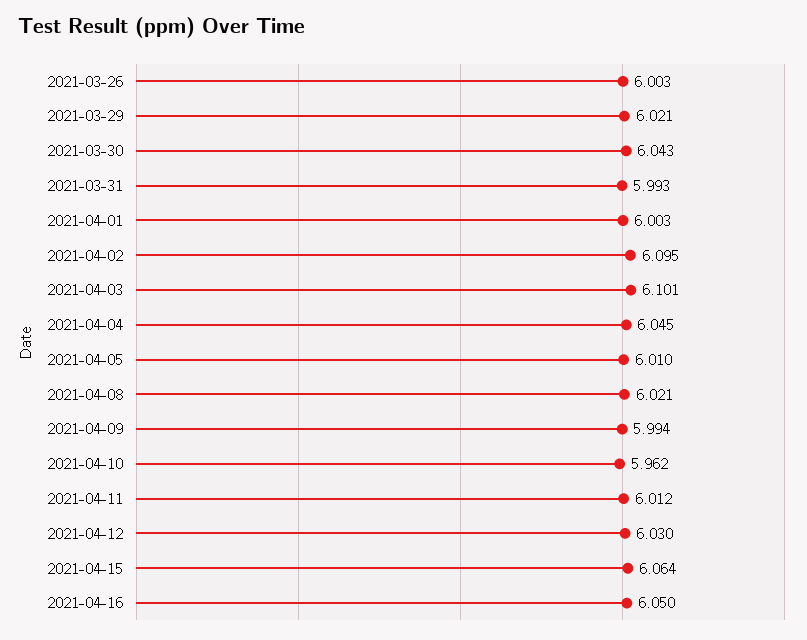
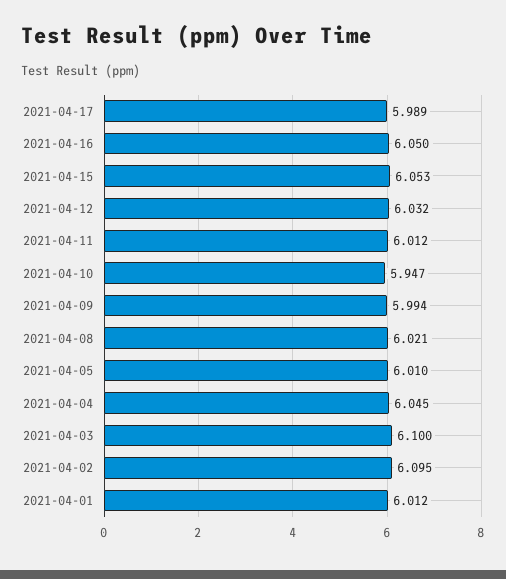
2021-03-26: 6.003 -> none
2021-03-29: 6.021 -> none
2021-03-30: 6.043 -> none
2021-03-31: 5.993 -> none
2021-04-01: 6.003 -> 6.012
2021-04-03: 6.101 -> 6.1
2021-04-10: 5.962 -> 5.947
2021-04-12: 6.03 -> 6.032
2021-04-15: 6.064 -> 6.053
2021-04-17: none -> 5.989

